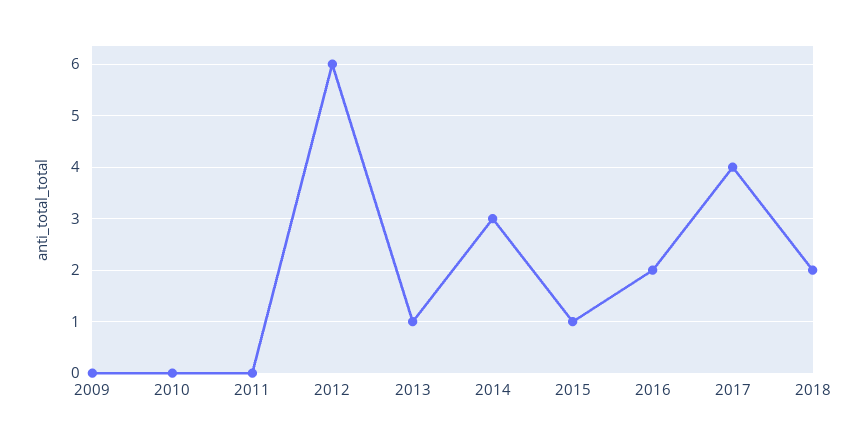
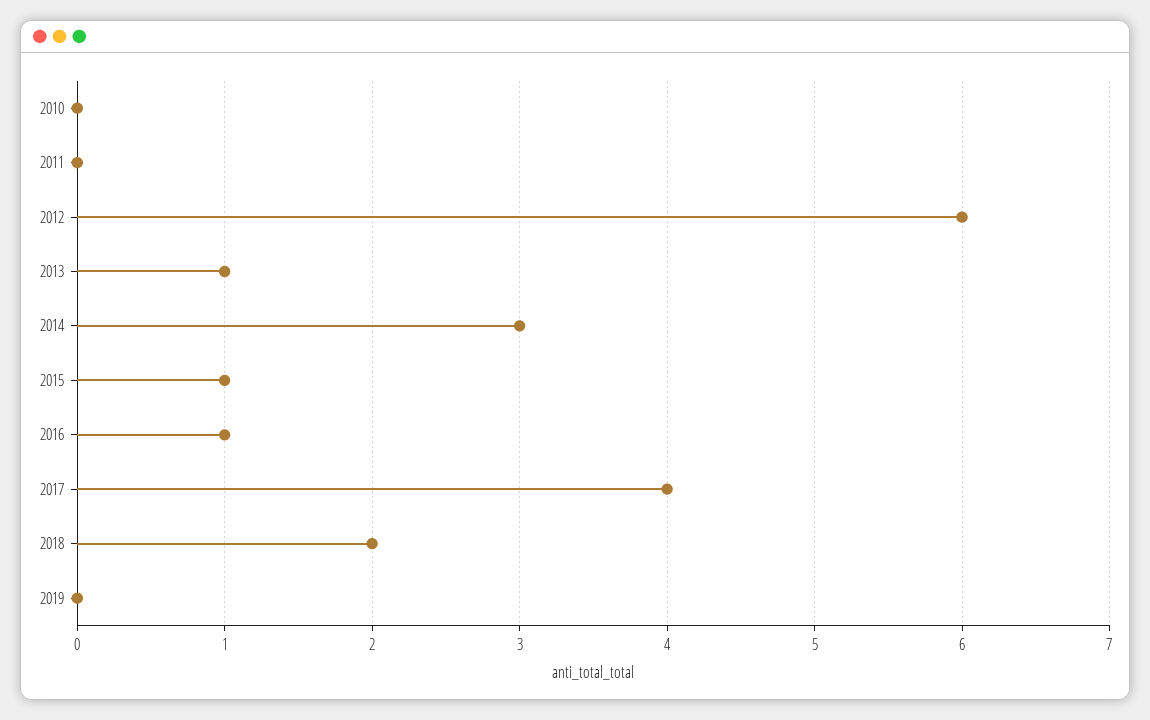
2009: 0 -> none
2016: 2 -> 1
2019: none -> 0

